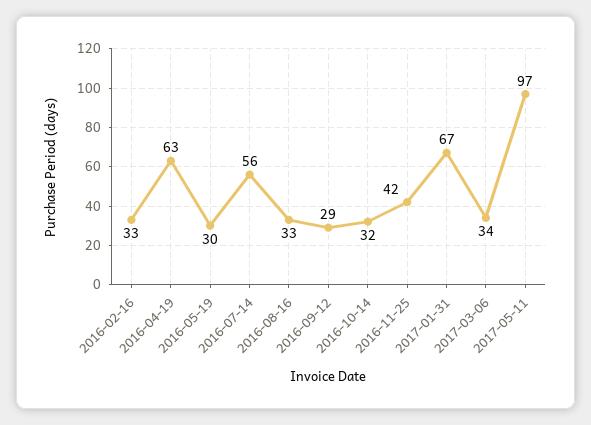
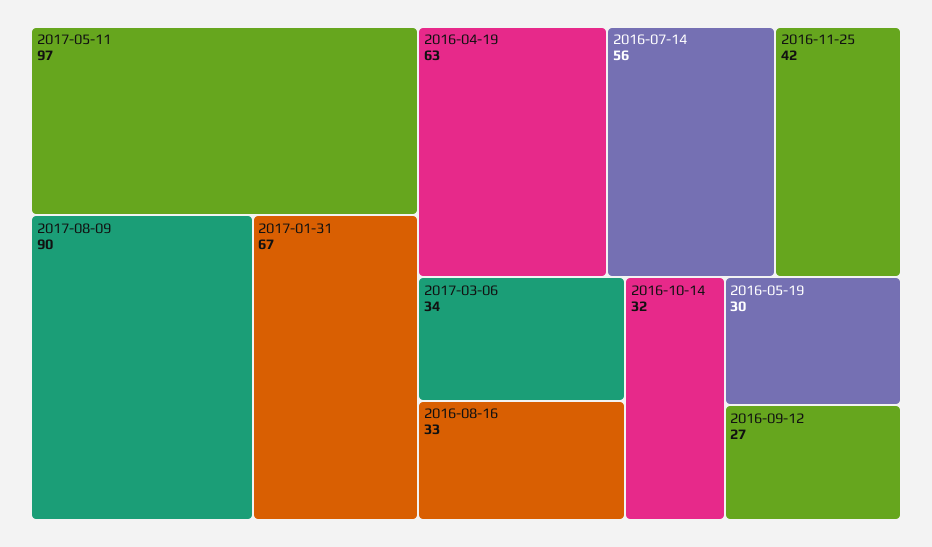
2016-02-16: 33 -> none
2016-09-12: 29 -> 27
2017-08-09: none -> 90

